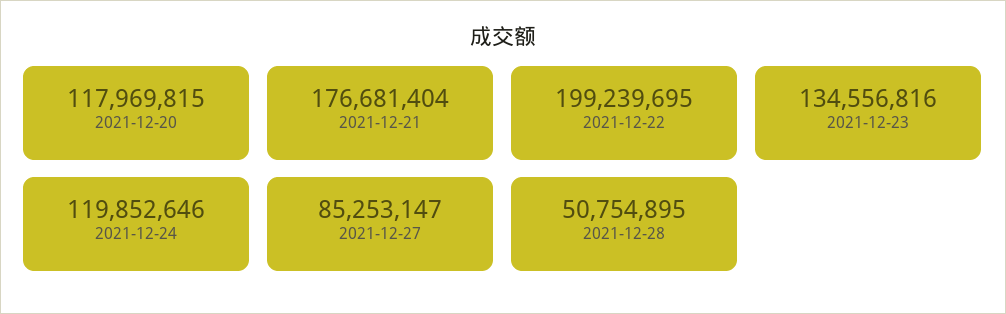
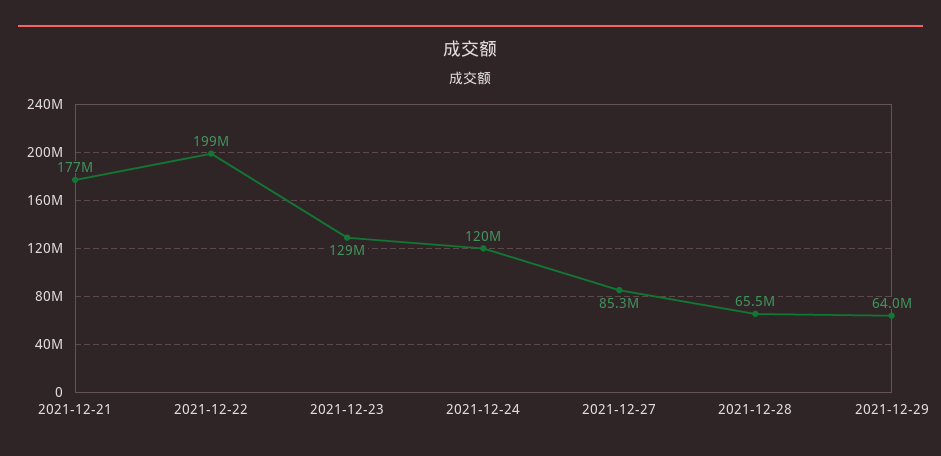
2021-12-20: 117969815 -> none
2021-12-23: 134556816 -> 129000000
2021-12-28: 50754895 -> 65500000
2021-12-29: none -> 64000000

